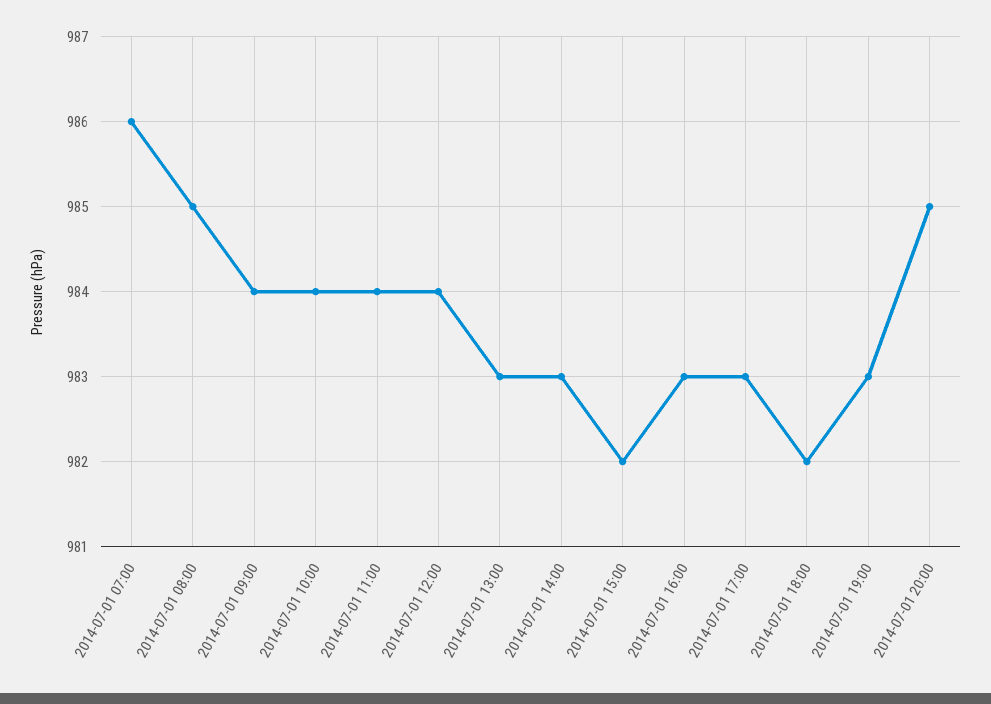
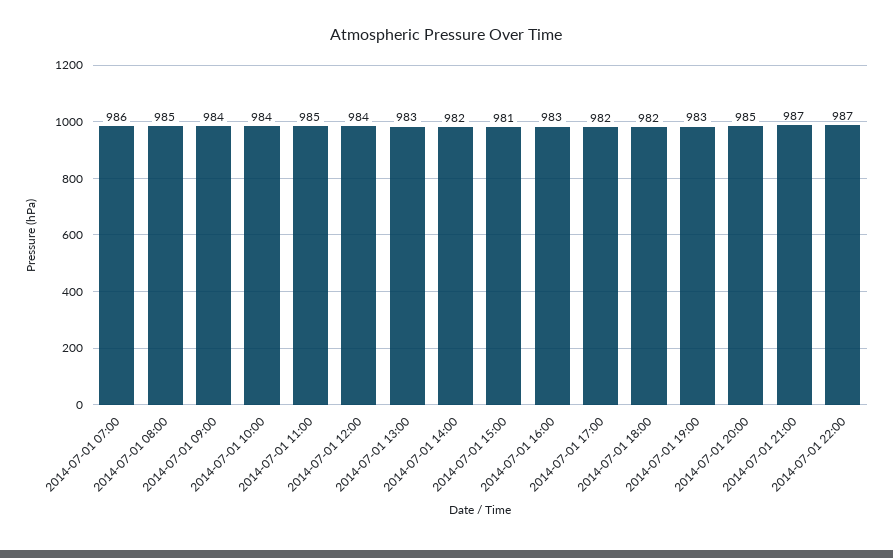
2014-07-01 11:00: 984 -> 985
2014-07-01 14:00: 983 -> 982
2014-07-01 15:00: 982 -> 981
2014-07-01 17:00: 983 -> 982
2014-07-01 21:00: none -> 987
2014-07-01 22:00: none -> 987

